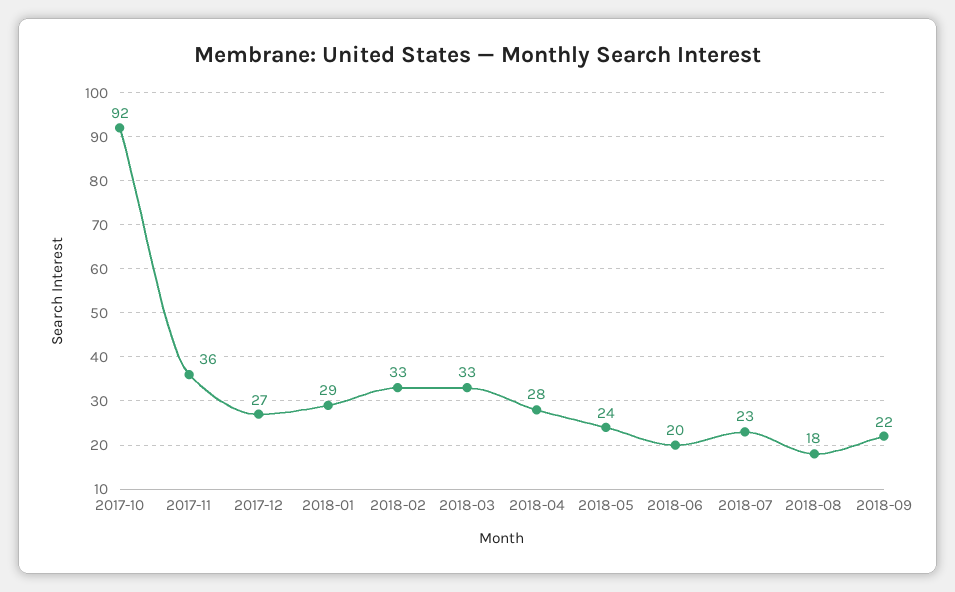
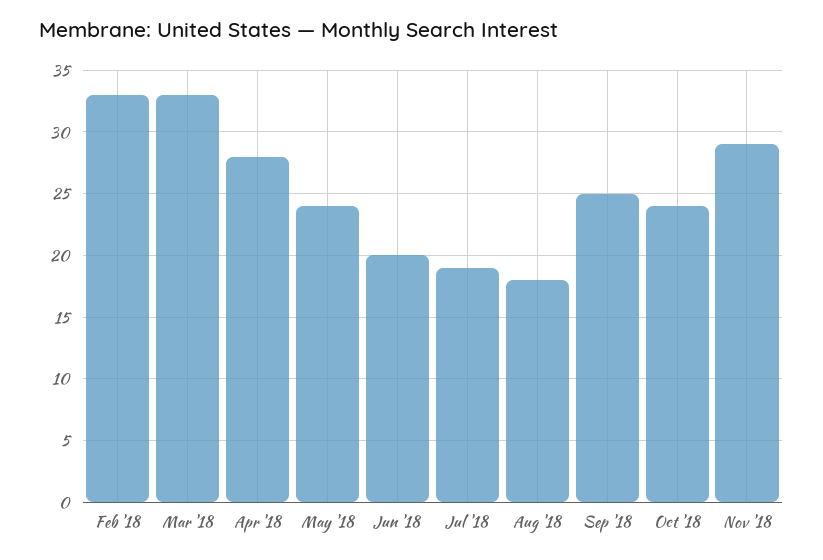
2017-10: 92 -> none
2017-11: 36 -> none
2017-12: 27 -> none
2018-01: 29 -> none
2018-07: 23 -> 19
2018-09: 22 -> 25
Oct '18: none -> 24
Nov '18: none -> 29

